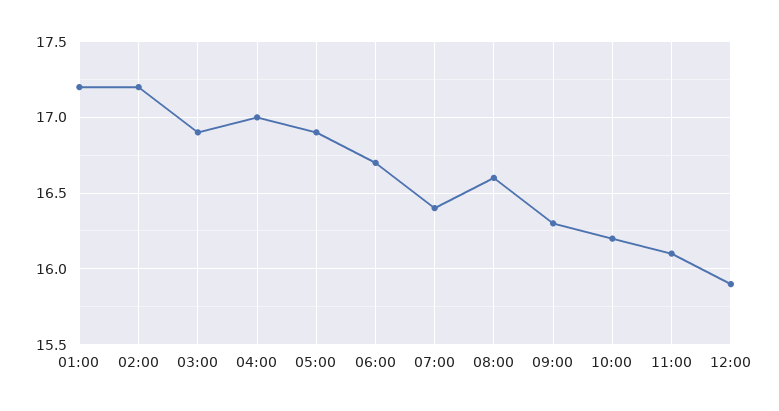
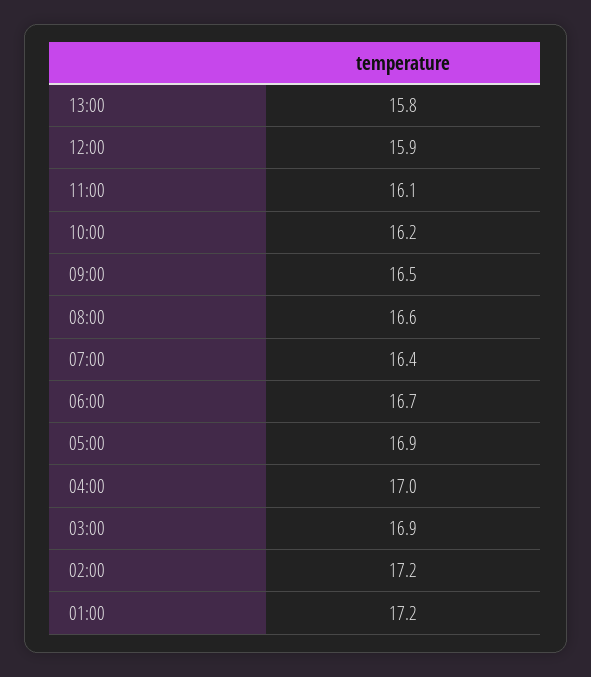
09:00: 16.3 -> 16.5
13:00: none -> 15.8

